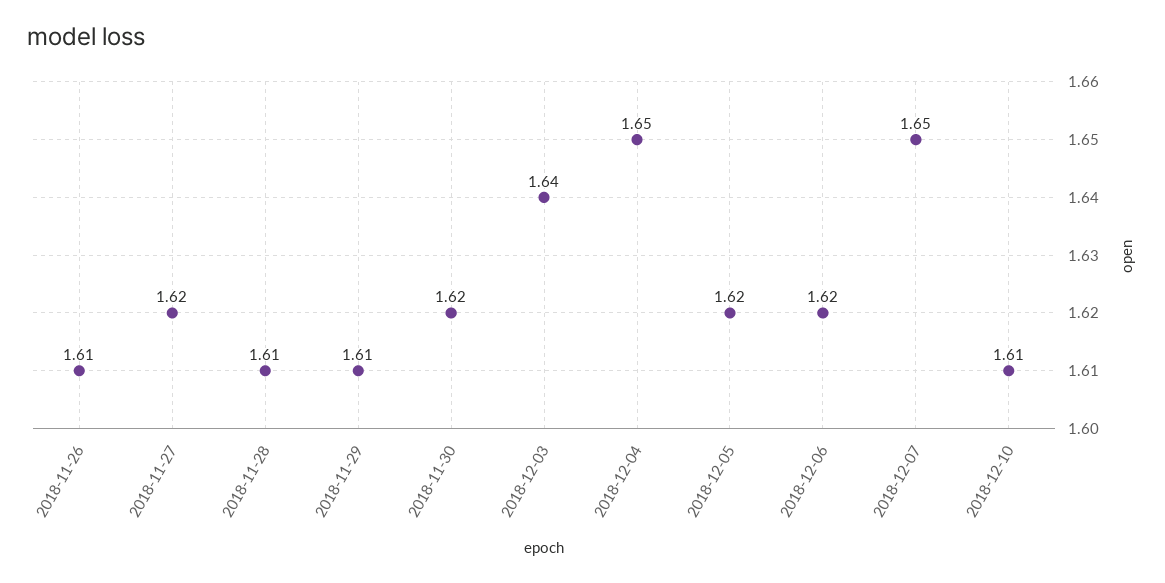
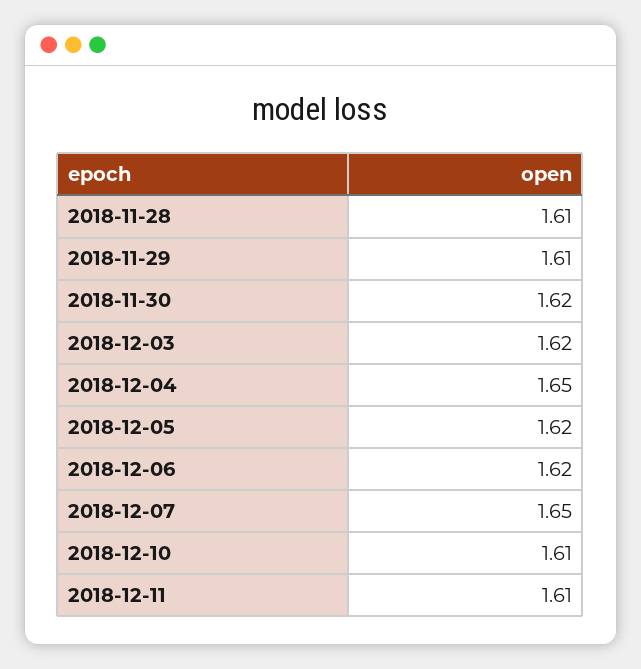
2018-11-26: 1.61 -> none
2018-11-27: 1.62 -> none
2018-12-03: 1.64 -> 1.62
2018-12-11: none -> 1.61

